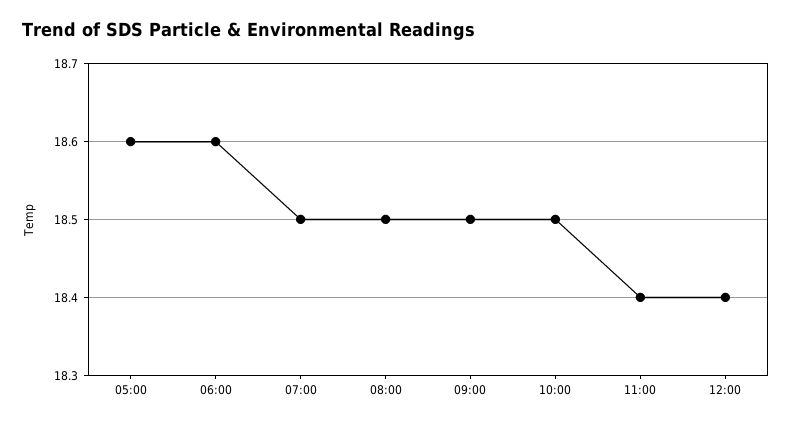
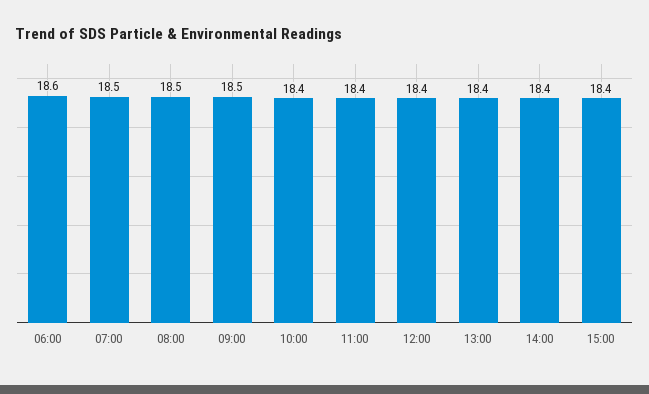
05:00: 18.6 -> none
10:00: 18.5 -> 18.4
13:00: none -> 18.4
14:00: none -> 18.4
15:00: none -> 18.4

